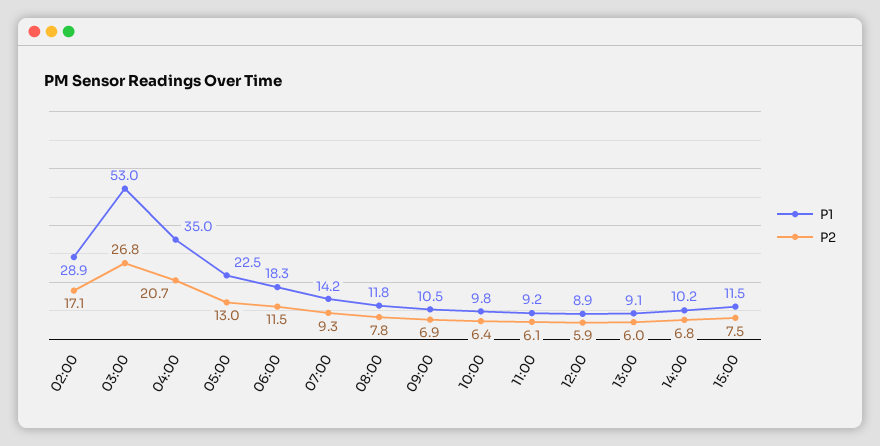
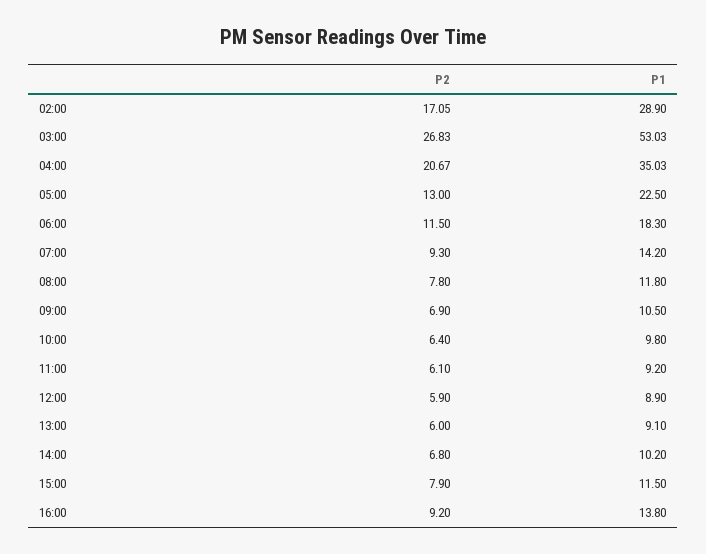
P2, 15:00: 7.5 -> 7.9
P2, 16:00: none -> 9.2
P1, 16:00: none -> 13.8

